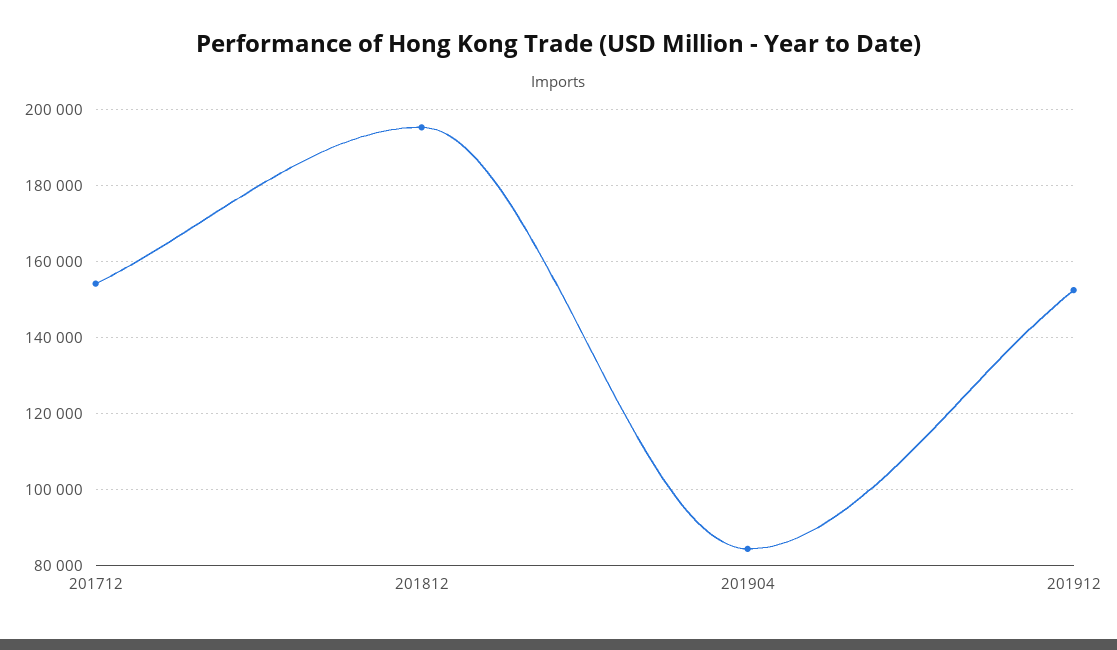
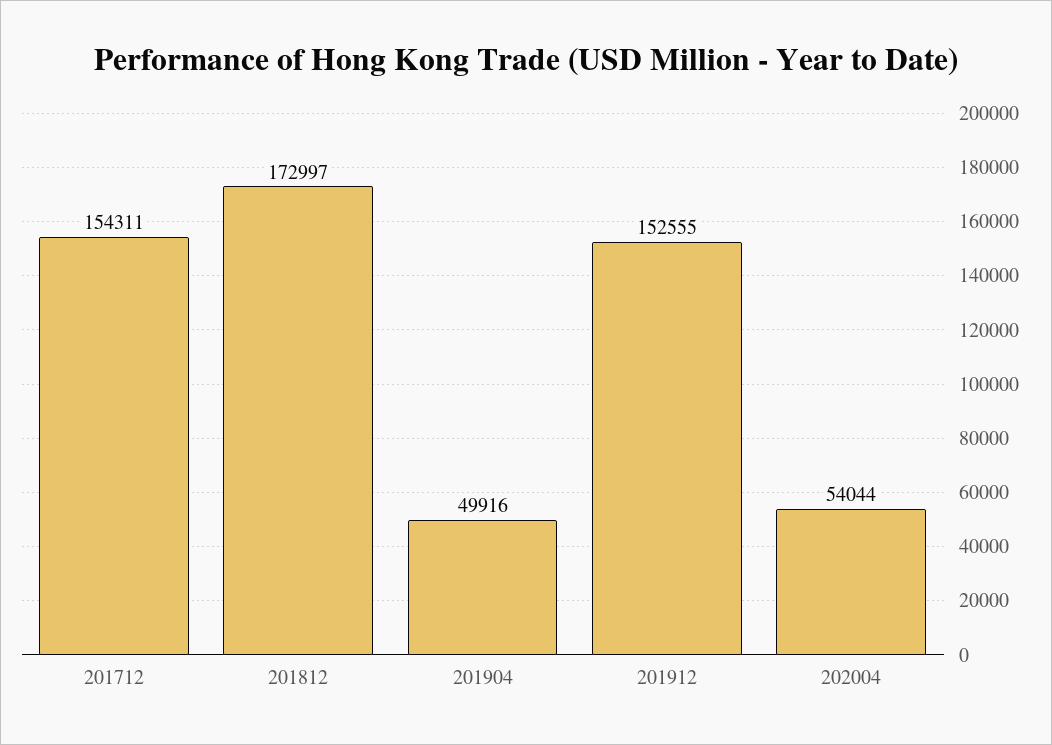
201812: 196000 -> 172997
201904: 84000 -> 49916
202004: none -> 54044

